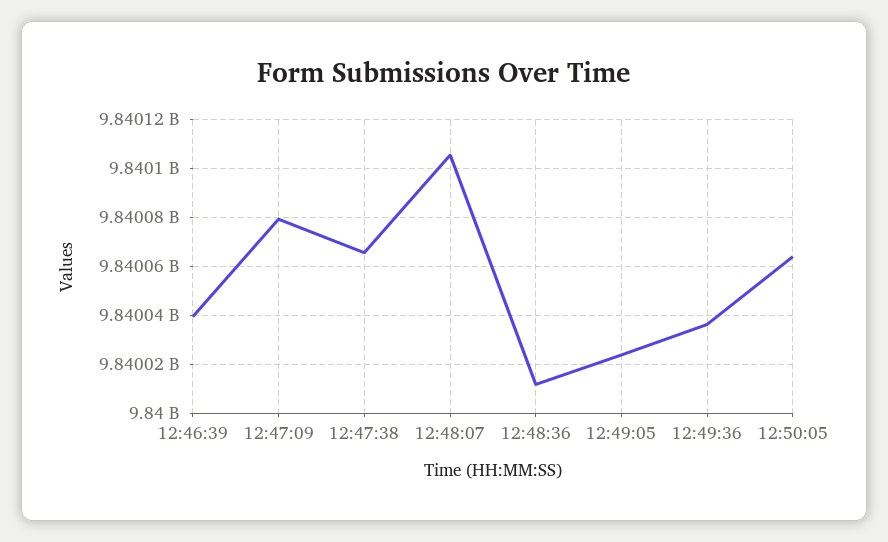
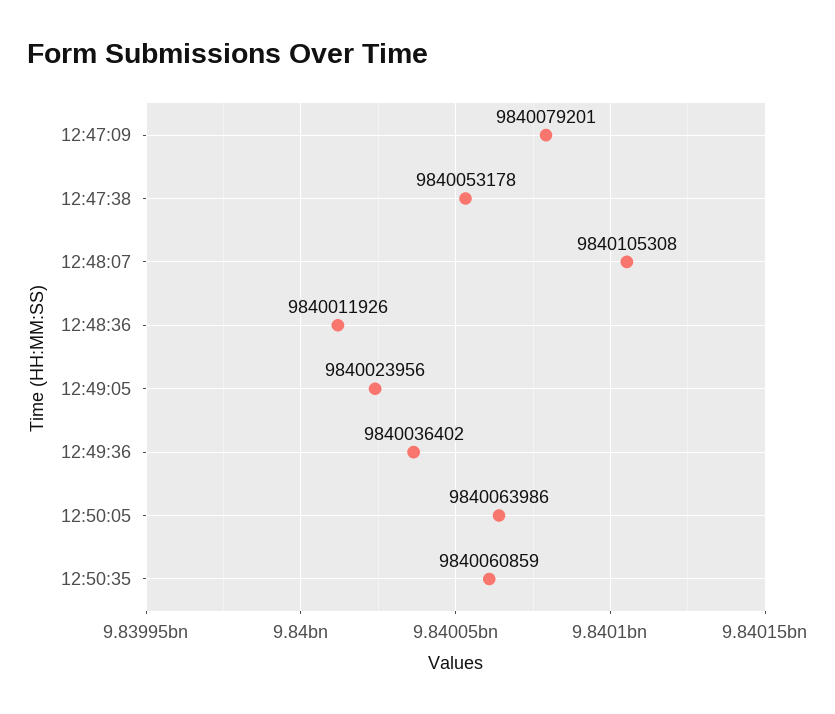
12:46:39: 9840040000 -> none
12:47:38: 9840065000 -> 9840053178
12:50:35: none -> 9840060859

